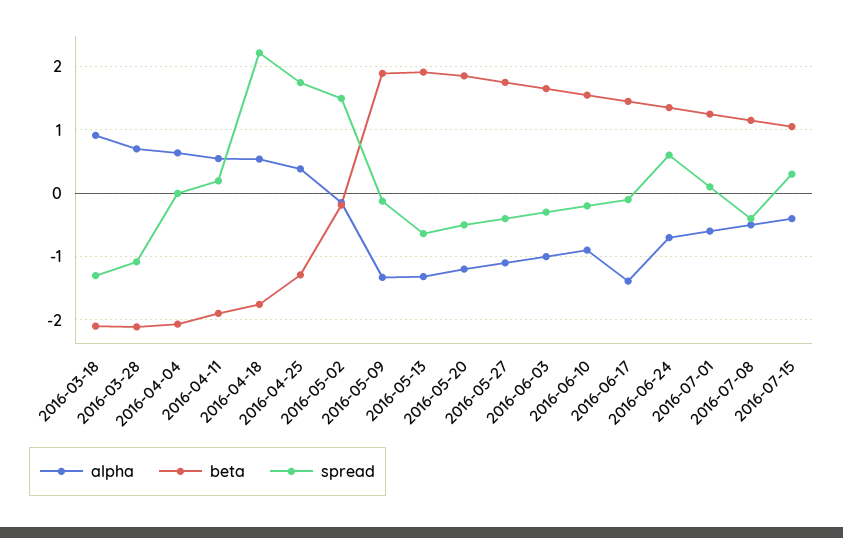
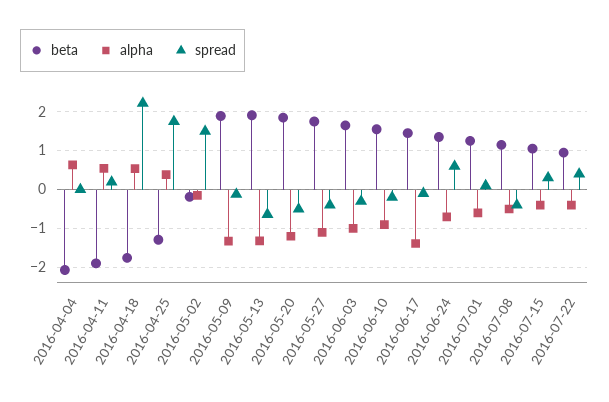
alpha, 2016-03-18: 0.9 -> none
beta, 2016-03-18: -2.1 -> none
spread, 2016-03-18: -1.3 -> none
alpha, 2016-03-28: 0.7 -> none
beta, 2016-03-28: -2.1 -> none
spread, 2016-03-28: -1.1 -> none
beta, 2016-07-22: none -> 1
alpha, 2016-07-22: none -> -0.4
spread, 2016-07-22: none -> 0.4

